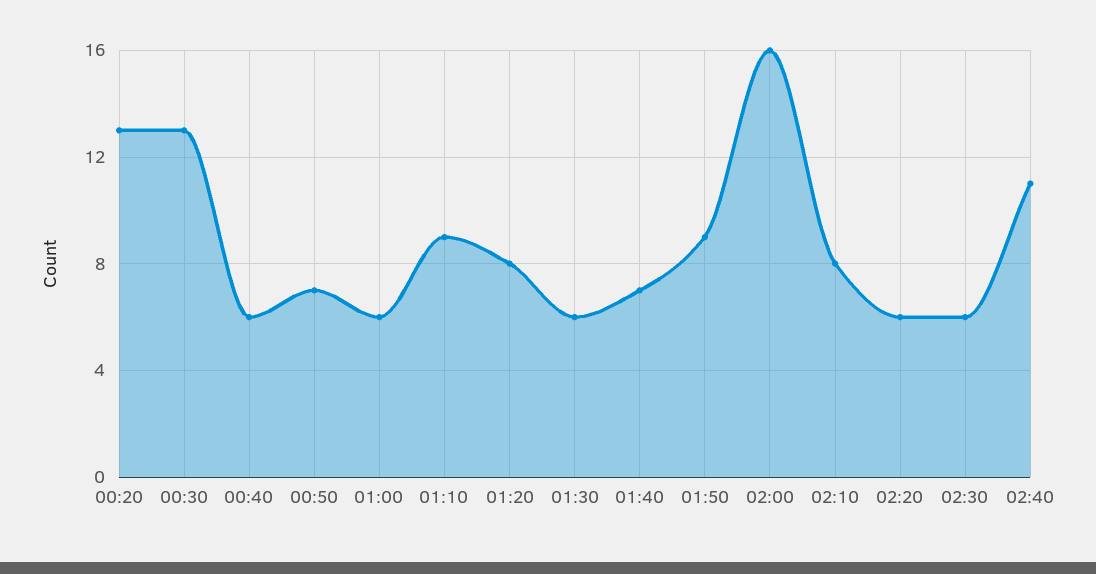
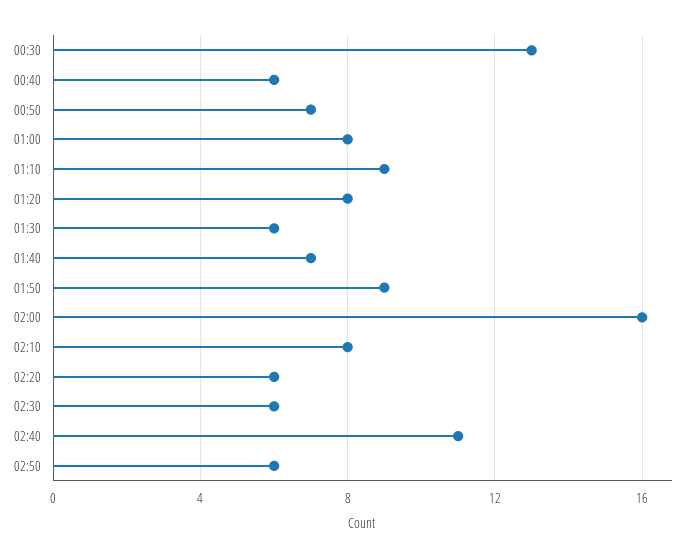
00:20: 13 -> none
01:00: 6 -> 8
02:50: none -> 6

